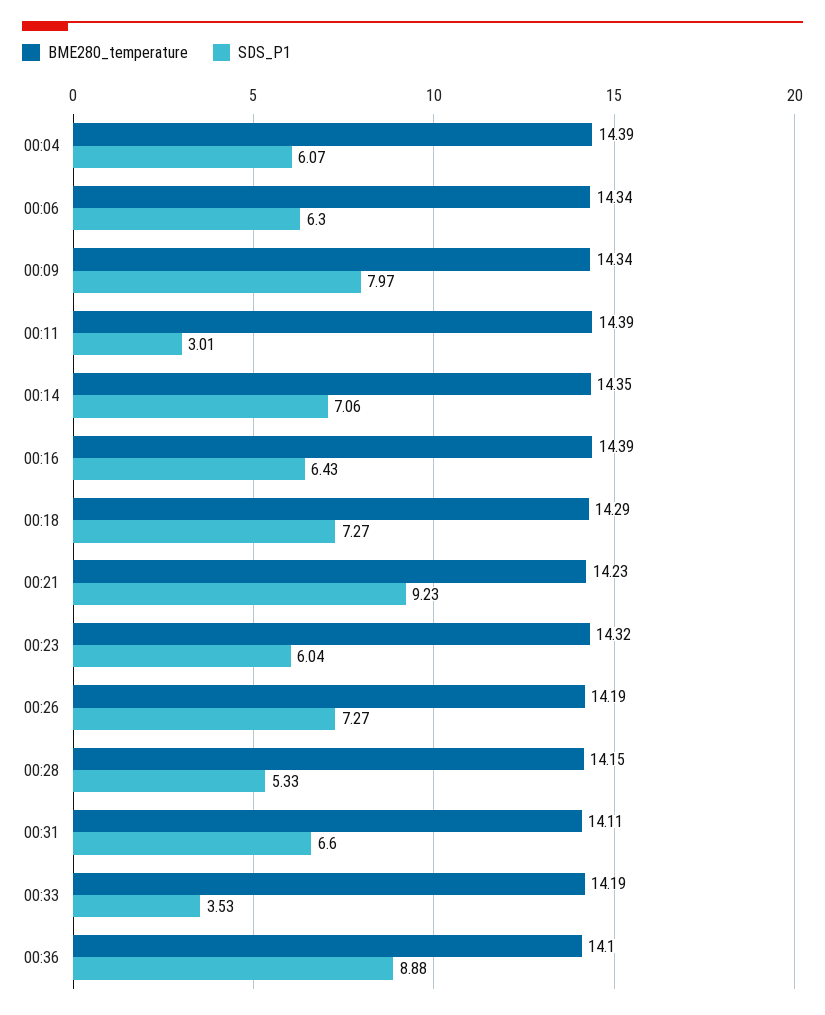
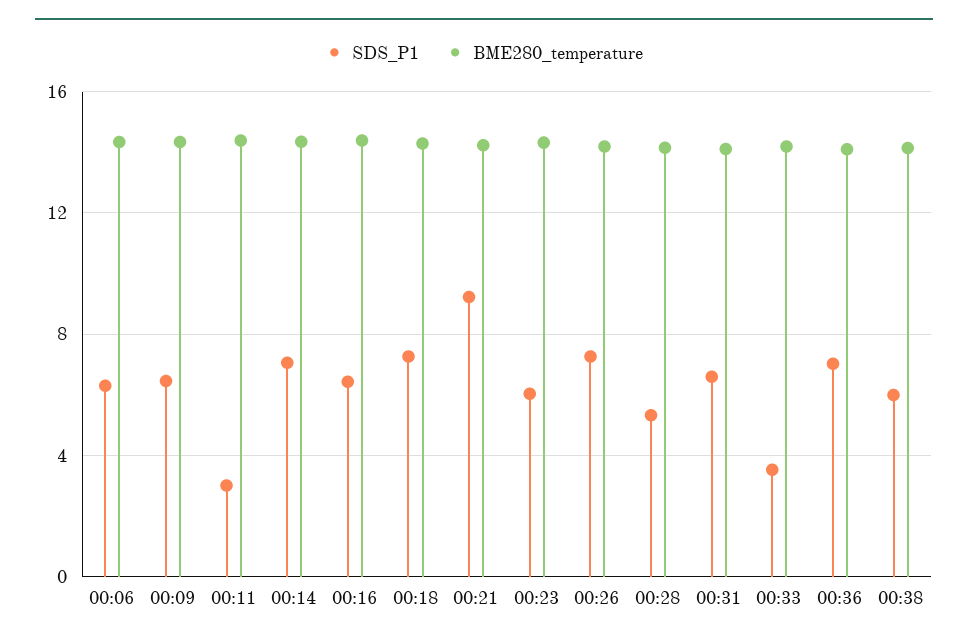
BME280_temperature, 00:04: 14.39 -> none
SDS_P1, 00:04: 6.07 -> none
SDS_P1, 00:09: 7.97 -> 6.5
SDS_P1, 00:36: 8.88 -> 7
SDS_P1, 00:38: none -> 6
BME280_temperature, 00:38: none -> 14

